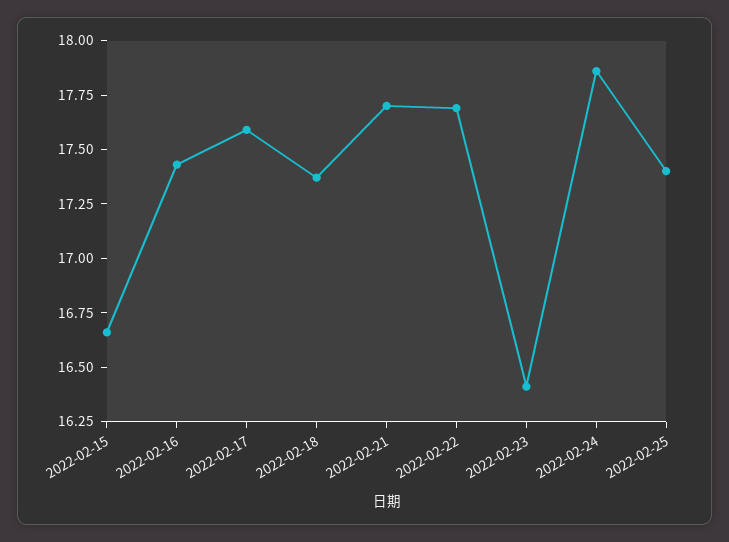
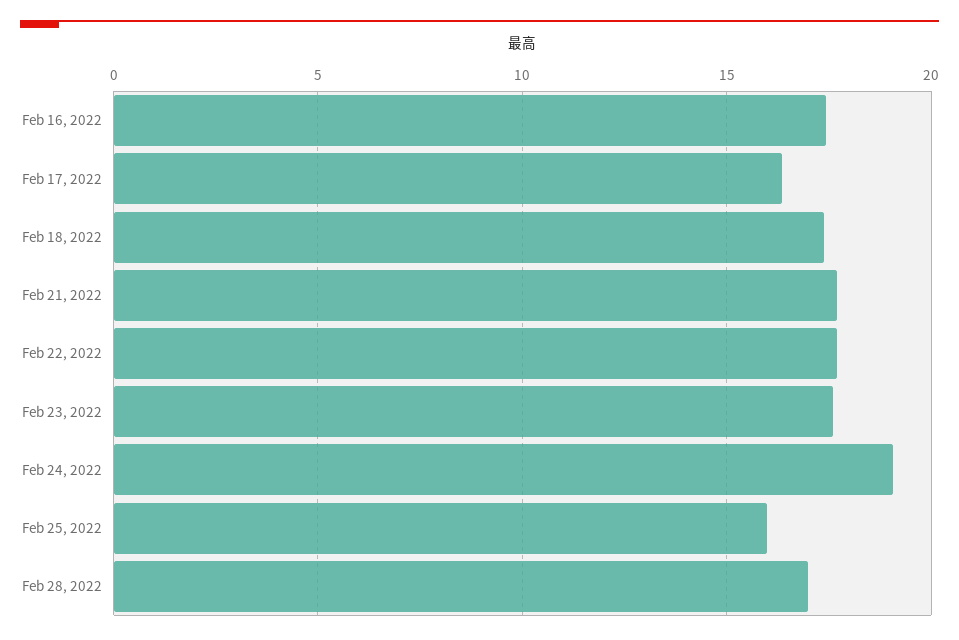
2022-02-15: 16.65 -> none
2022-02-17: 17.6 -> 16.5
2022-02-23: 16.4 -> 17.5
2022-02-24: 17.85 -> 19
2022-02-25: 17.4 -> 16
Feb 28, 2022: none -> 17

